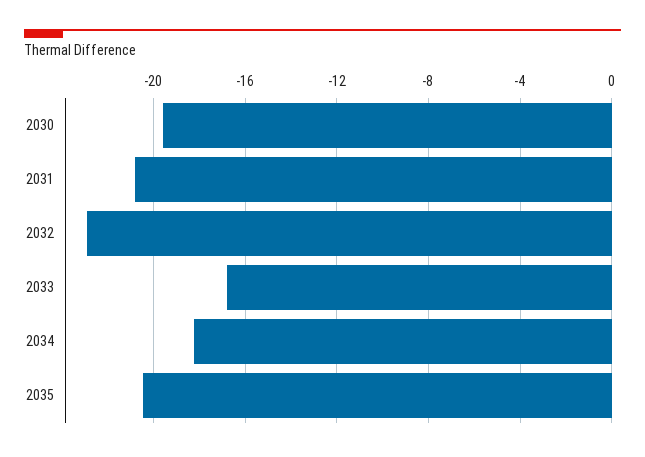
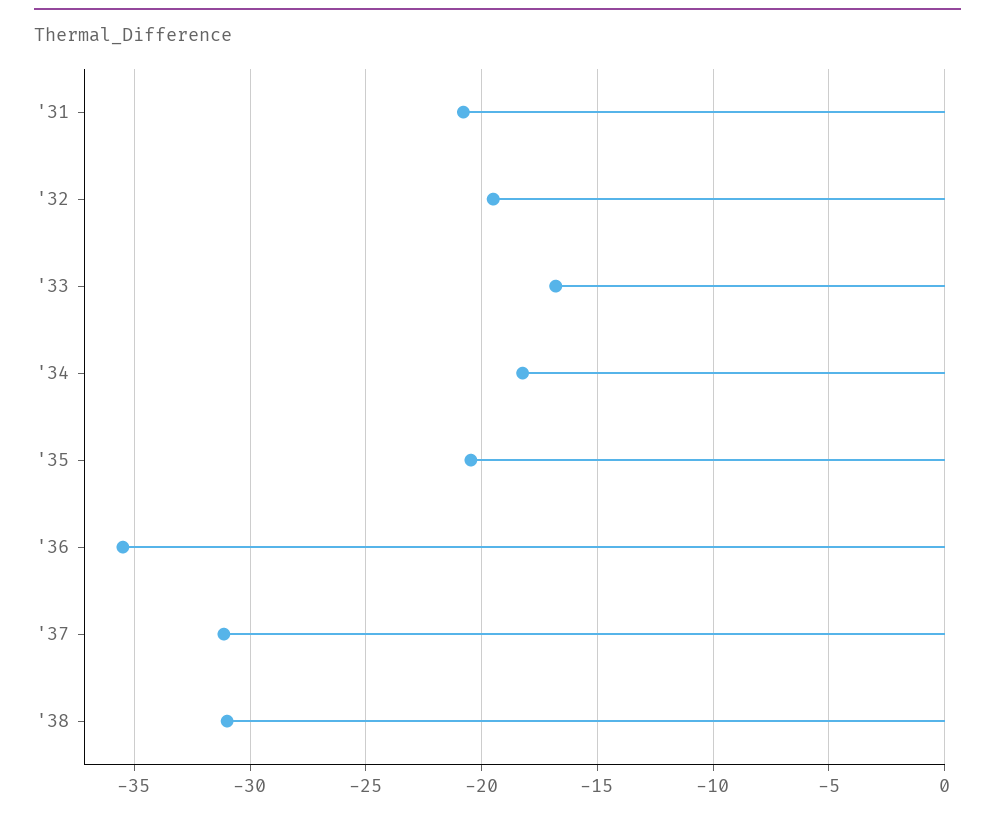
2030: -19.5 -> none
2032: -23 -> -19.5
'36: none -> -35.5
'37: none -> -31
'38: none -> -31

